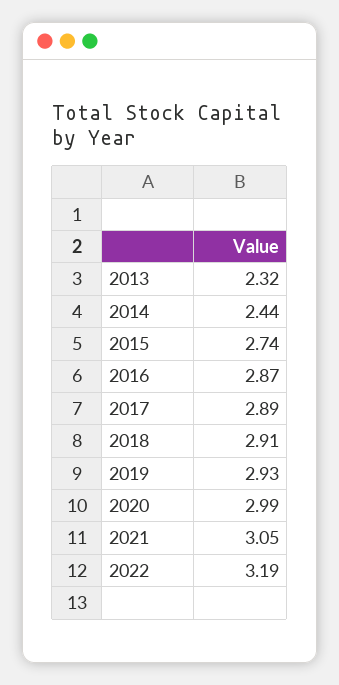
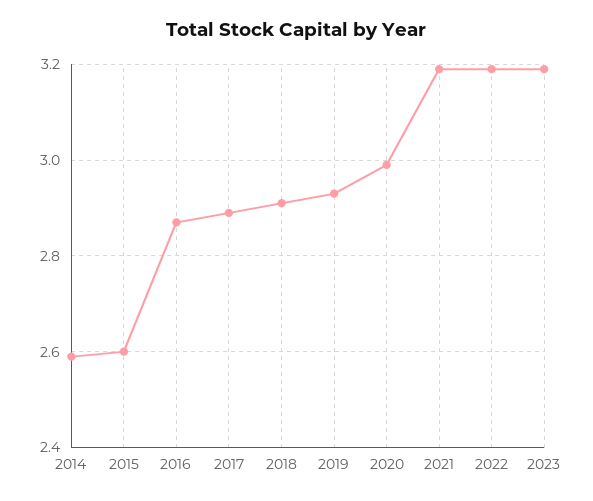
2013: 2.32 -> none
2014: 2.44 -> 2.6
2015: 2.74 -> 2.6
2021: 3.05 -> 3.2
2023: none -> 3.2

